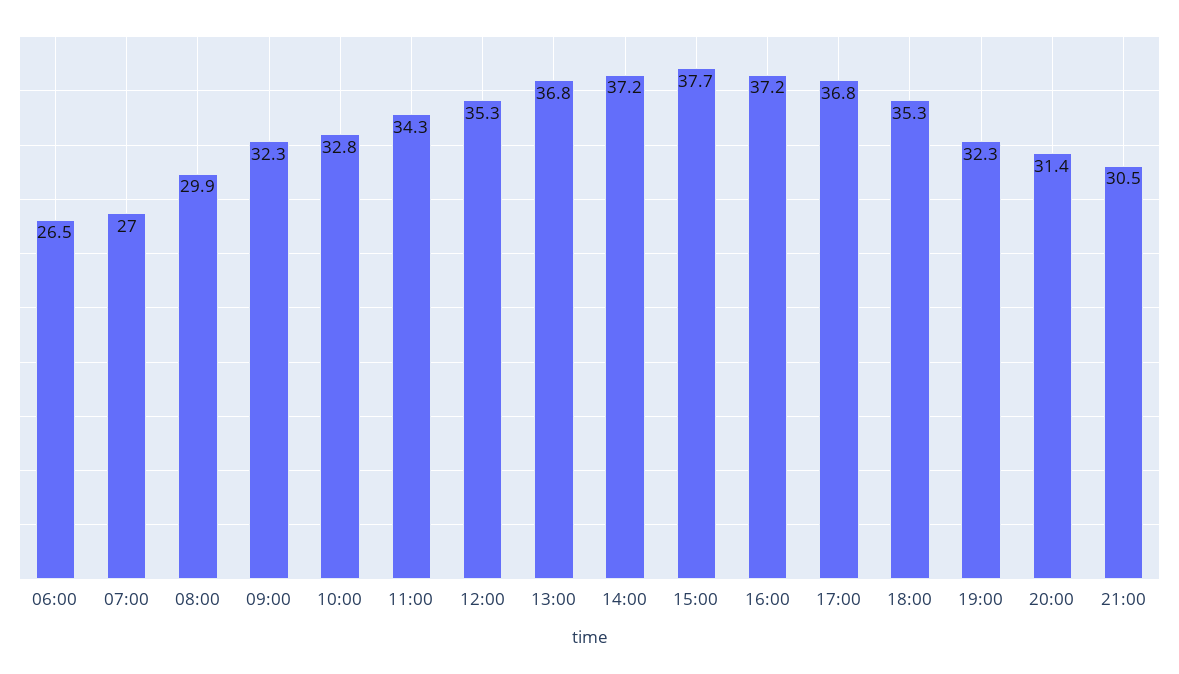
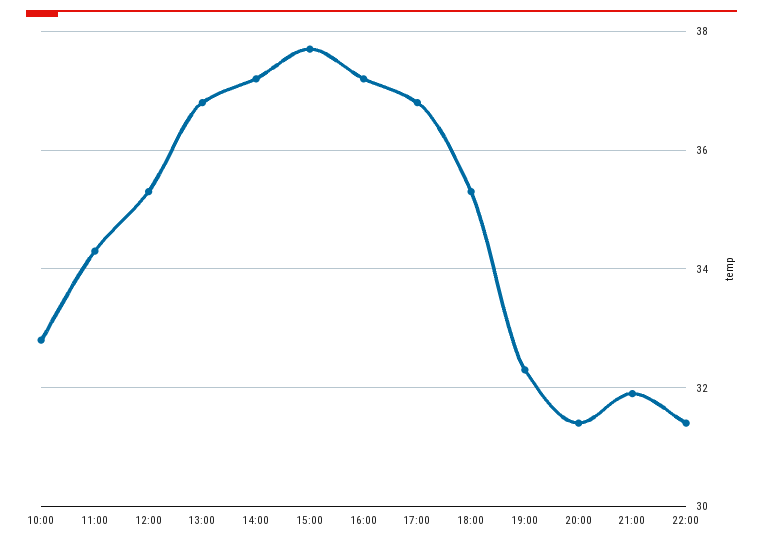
06:00: 26.5 -> none
07:00: 27 -> none
08:00: 29.9 -> none
09:00: 32.3 -> none
21:00: 30.5 -> 32
22:00: none -> 31.5

